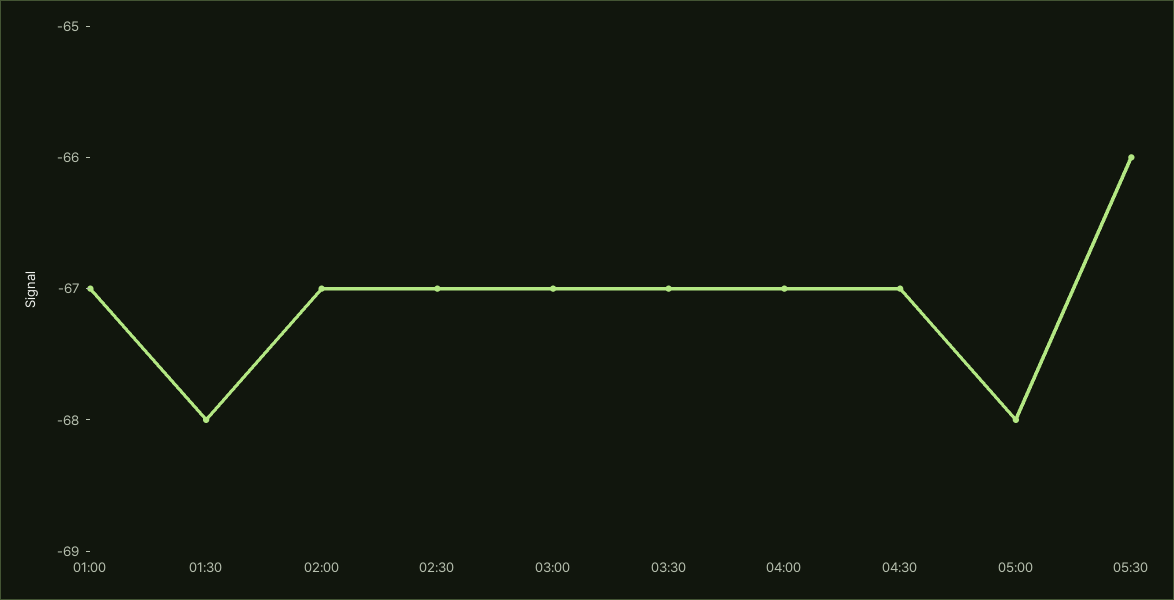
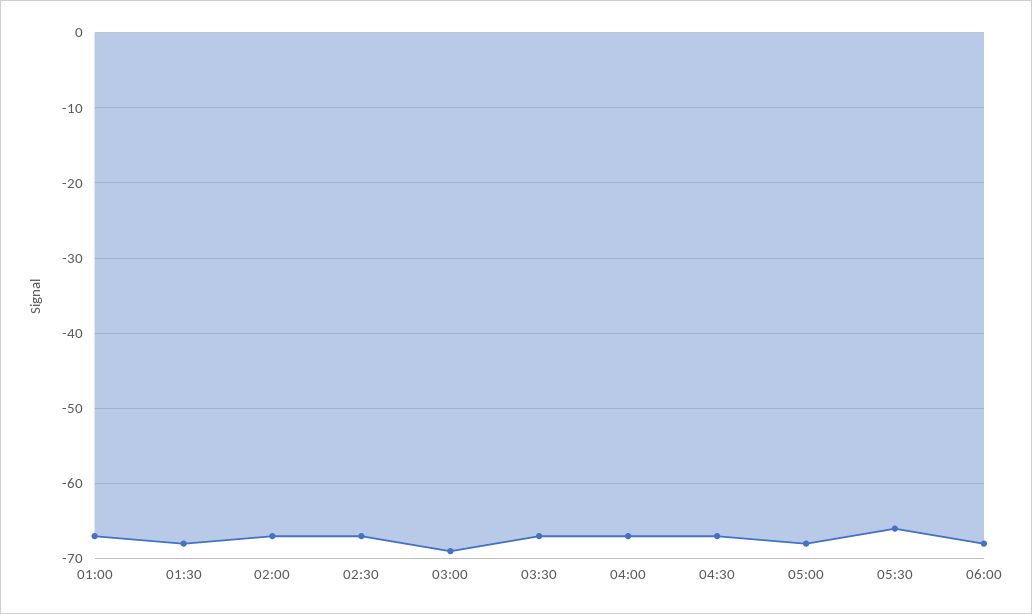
03:00: -67 -> -69
06:00: none -> -68

